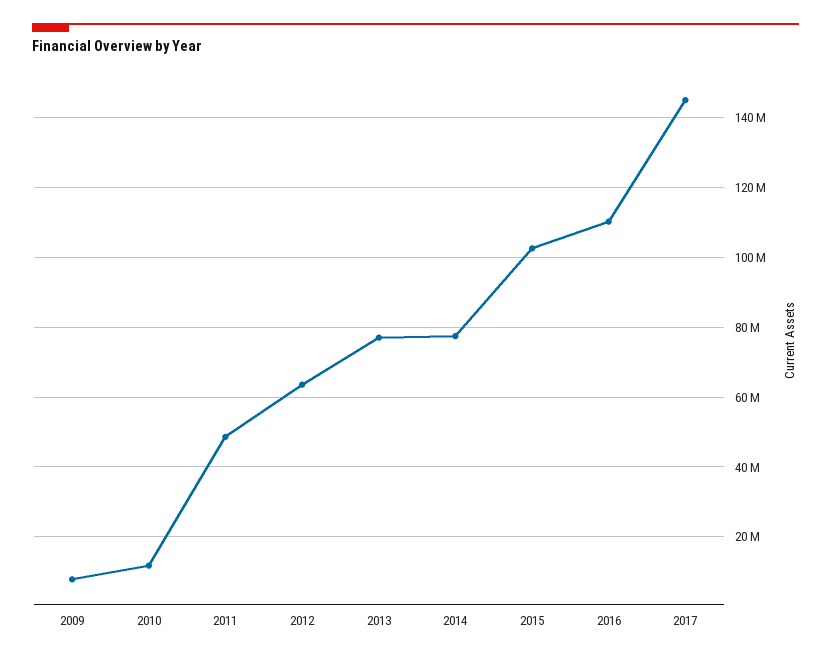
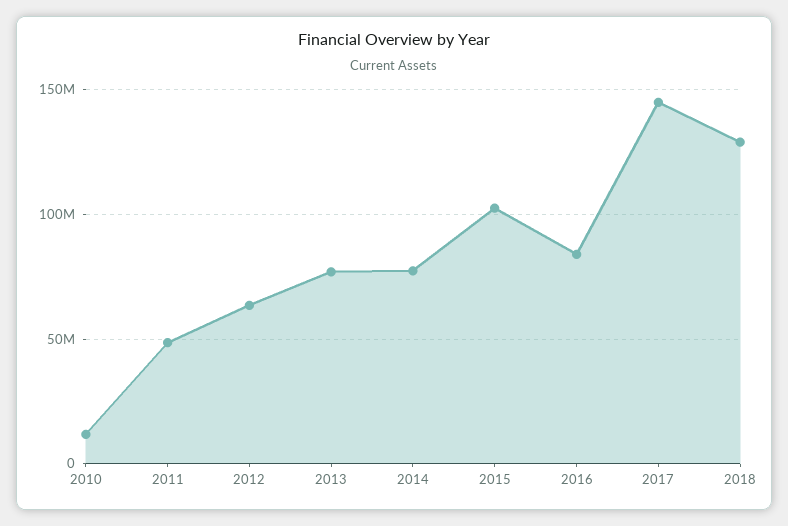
2009: 8000000 -> none
2016: 110000000 -> 85000000
2018: none -> 130000000

